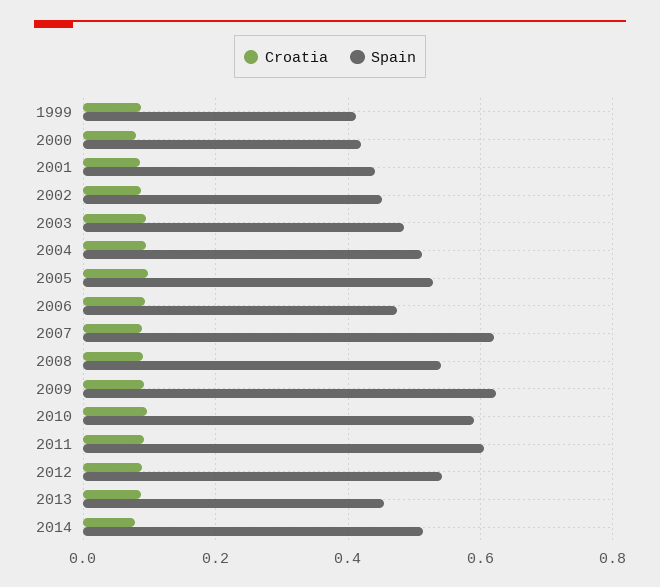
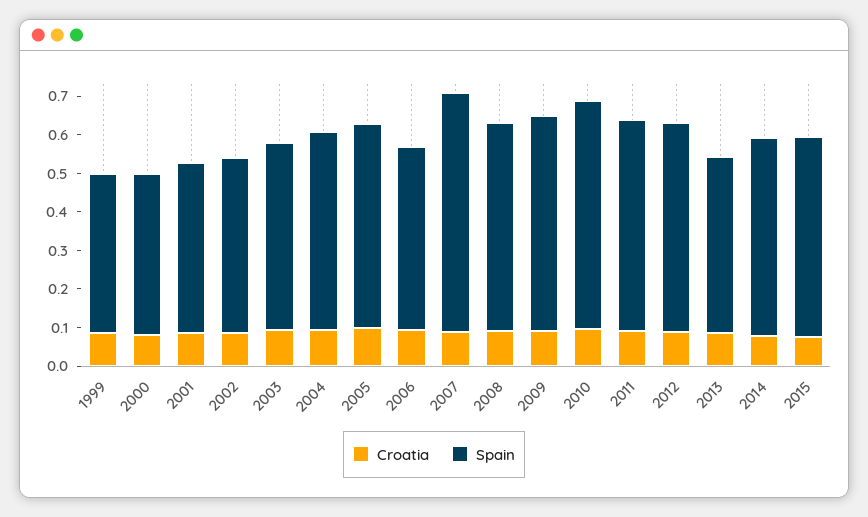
Spain, 2009: 0.62 -> 0.55
Spain, 2011: 0.6 -> 0.55
Croatia, 2015: none -> 0.075
Spain, 2015: none -> 0.525

